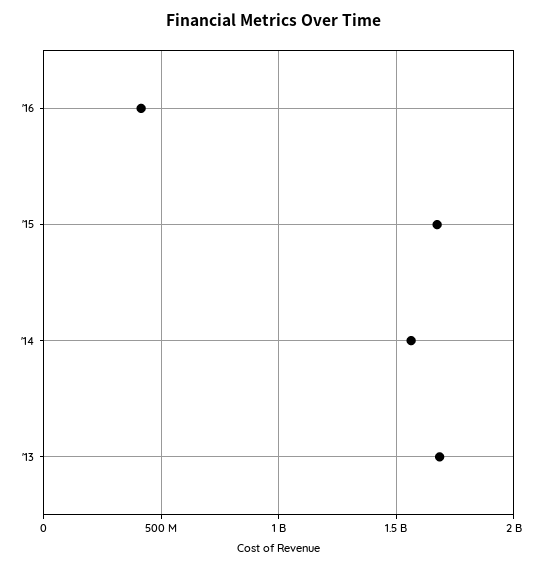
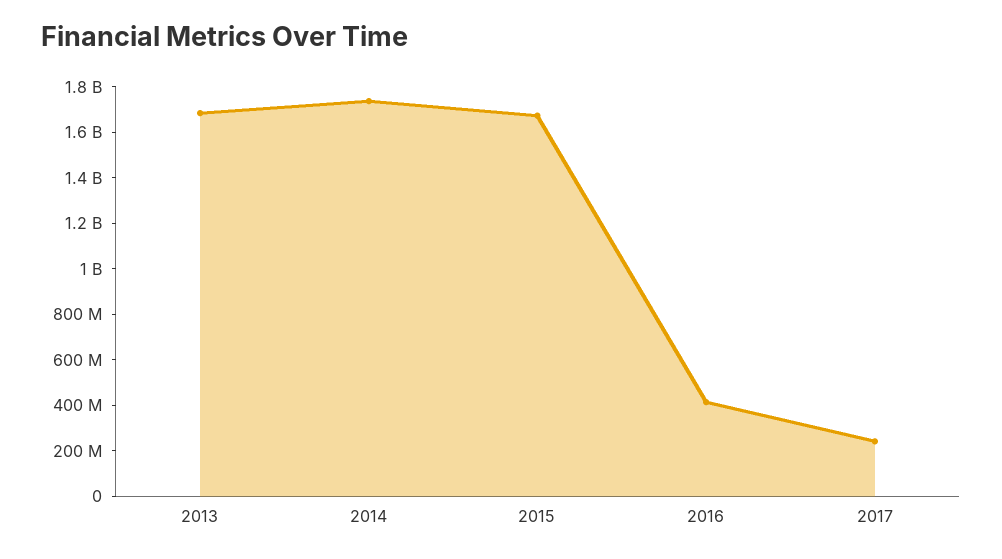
'14: 1550000000 -> 1750000000
2017: none -> 250000000

